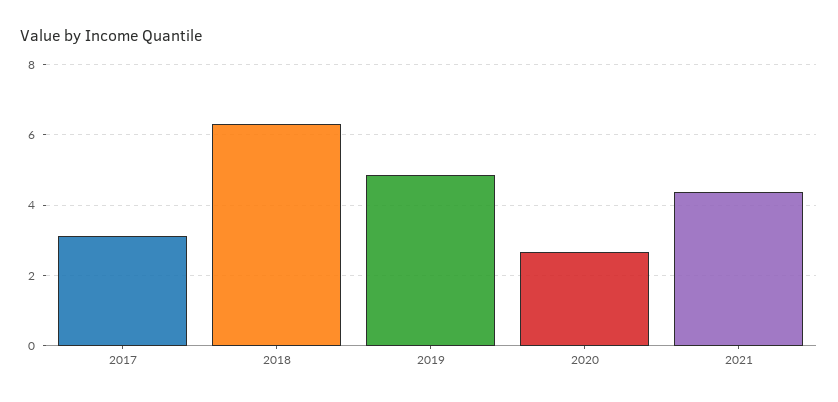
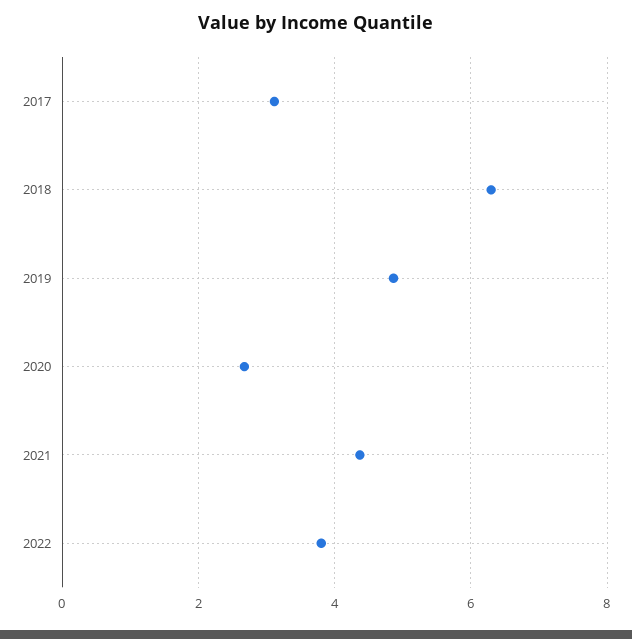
2022: none -> 3.8

